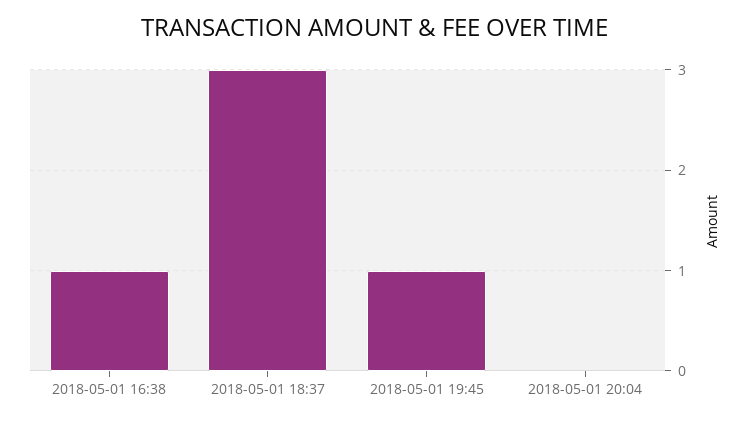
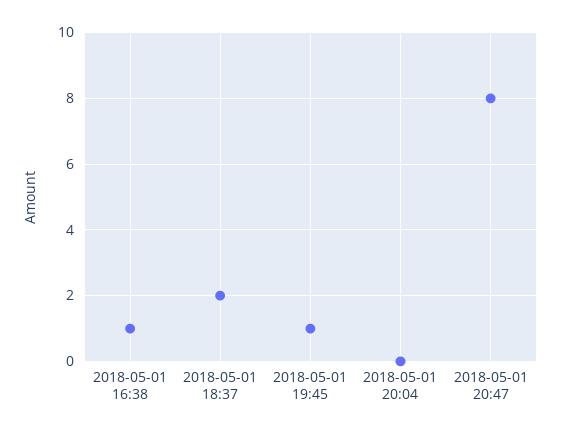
2018-05-01 18:37: 3 -> 2
2018-05-01 20:47: none -> 8

